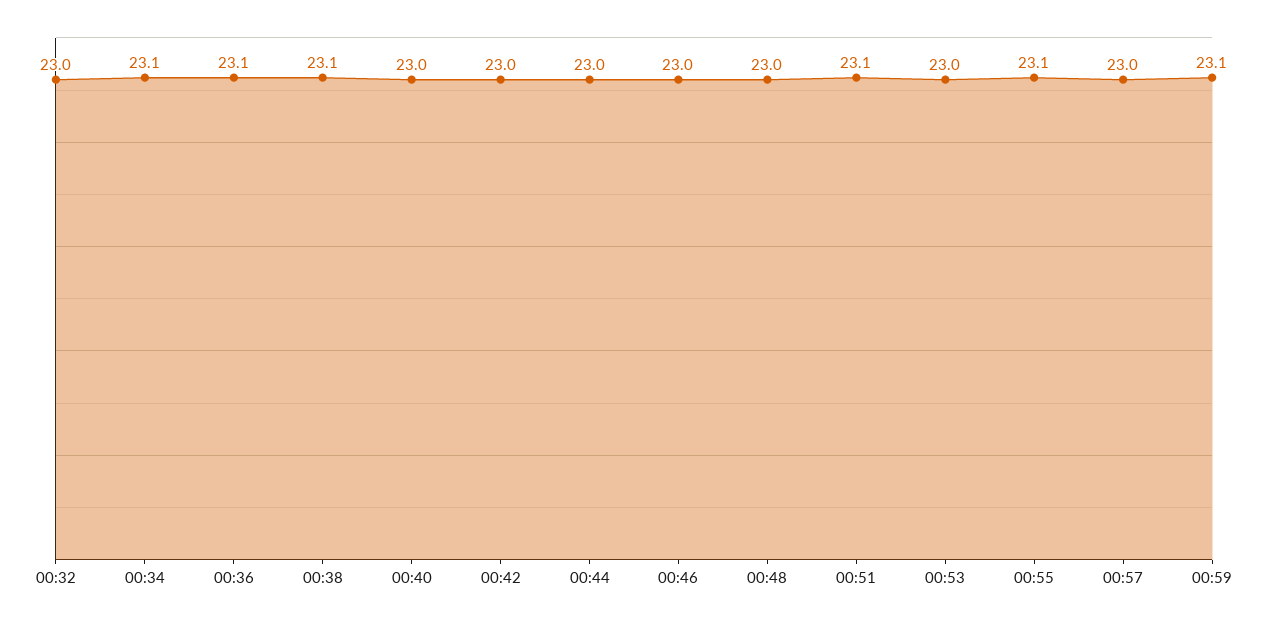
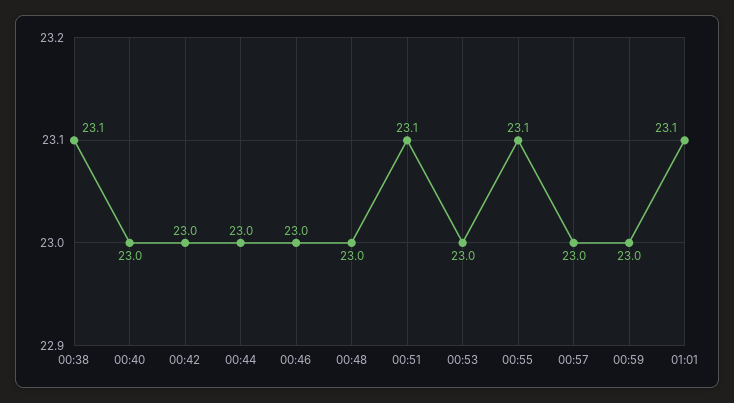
00:32: 23 -> none
00:34: 23.1 -> none
00:36: 23.1 -> none
00:59: 23.1 -> 23
01:01: none -> 23.1

